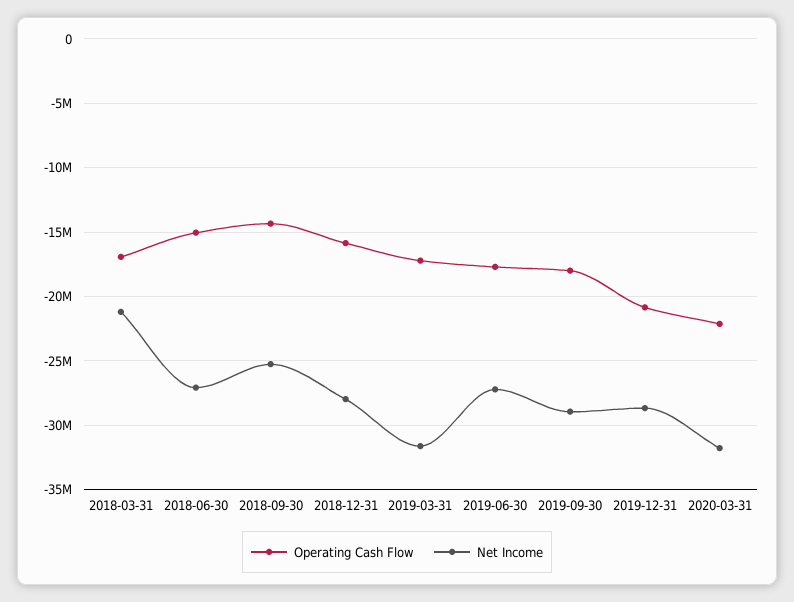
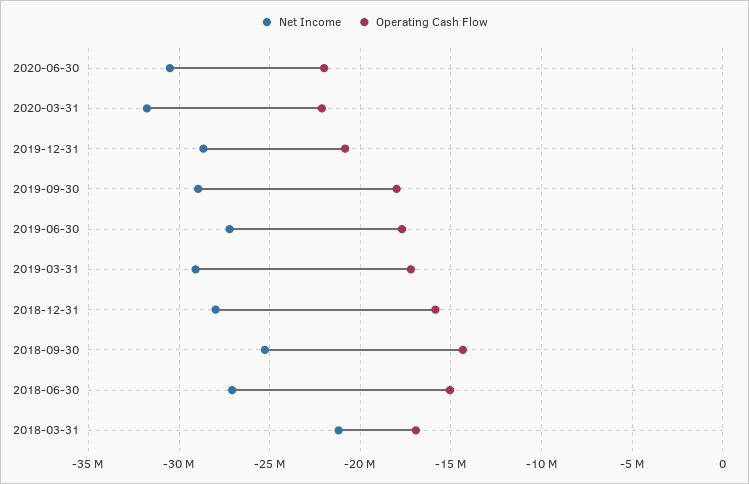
Net Income, 2019-03-31: -31500000 -> -29000000
Net Income, 2020-06-30: none -> -30500000
Operating Cash Flow, 2020-06-30: none -> -22000000

